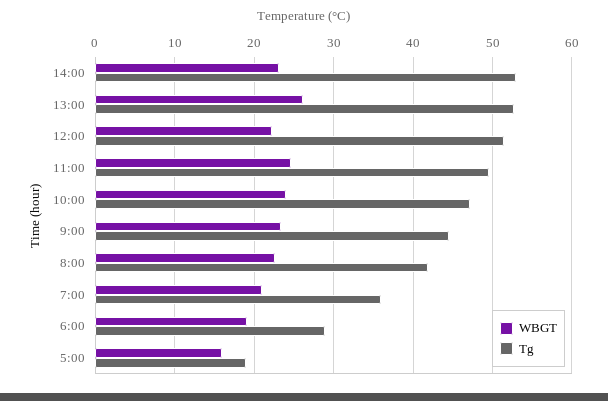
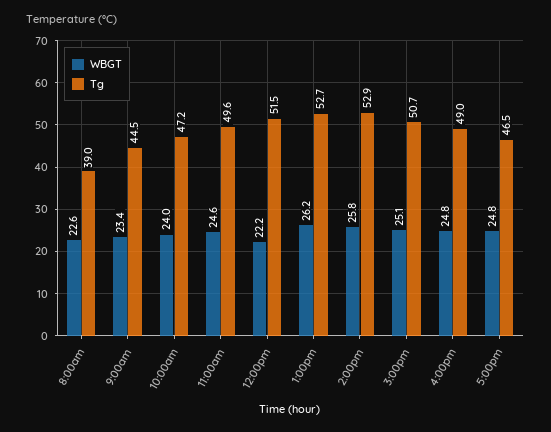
WBGT, 14:00: 23 -> 25.8
Tg, 8:00: 42 -> 39
WBGT, 7:00: 21 -> none
Tg, 7:00: 36 -> none
WBGT, 6:00: 19 -> none
Tg, 6:00: 29 -> none
WBGT, 5:00: 16 -> none
Tg, 5:00: 19 -> none
WBGT, 3:00pm: none -> 25.1
Tg, 3:00pm: none -> 50.7
WBGT, 4:00pm: none -> 24.8
Tg, 4:00pm: none -> 49
WBGT, 5:00pm: none -> 24.8
Tg, 5:00pm: none -> 46.5

